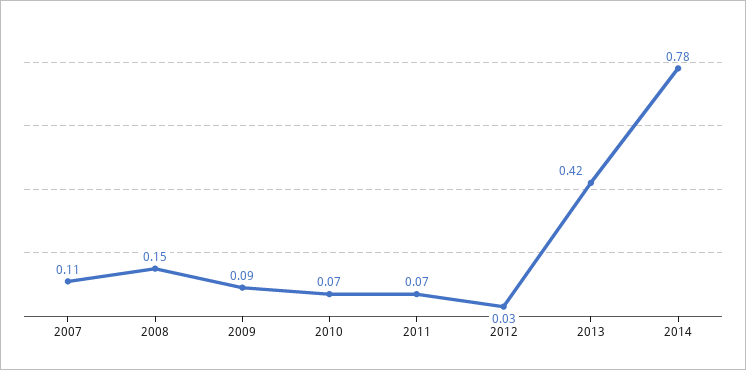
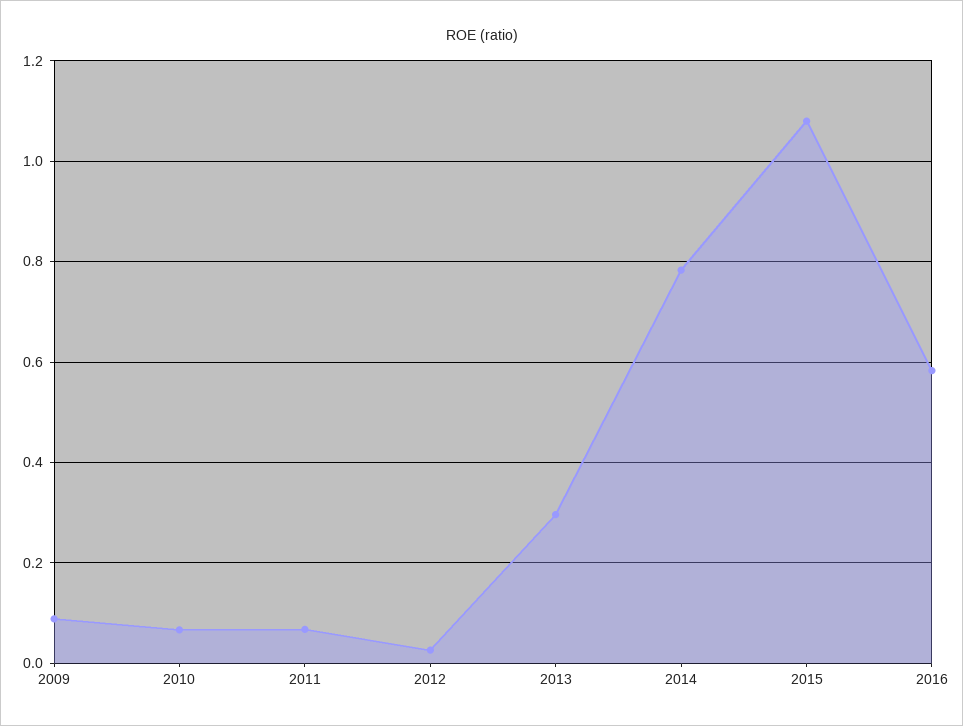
2007: 0.11 -> none
2008: 0.15 -> none
2013: 0.42 -> 0.3
2015: none -> 1.08
2016: none -> 0.58

